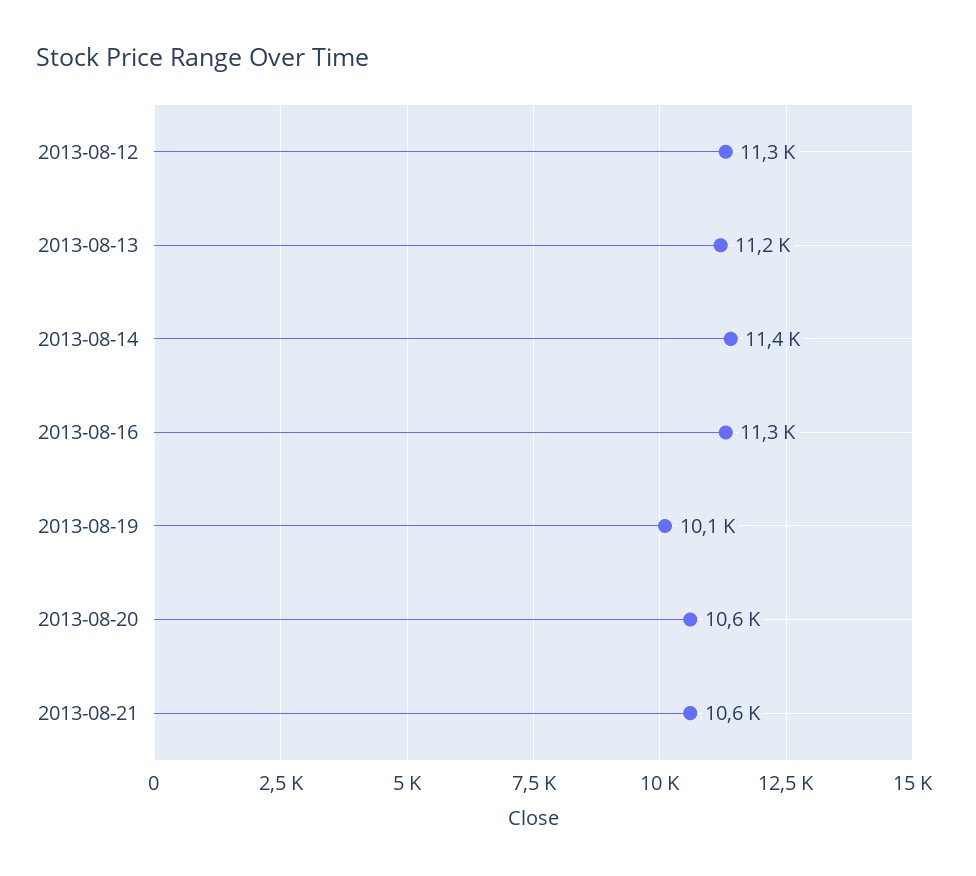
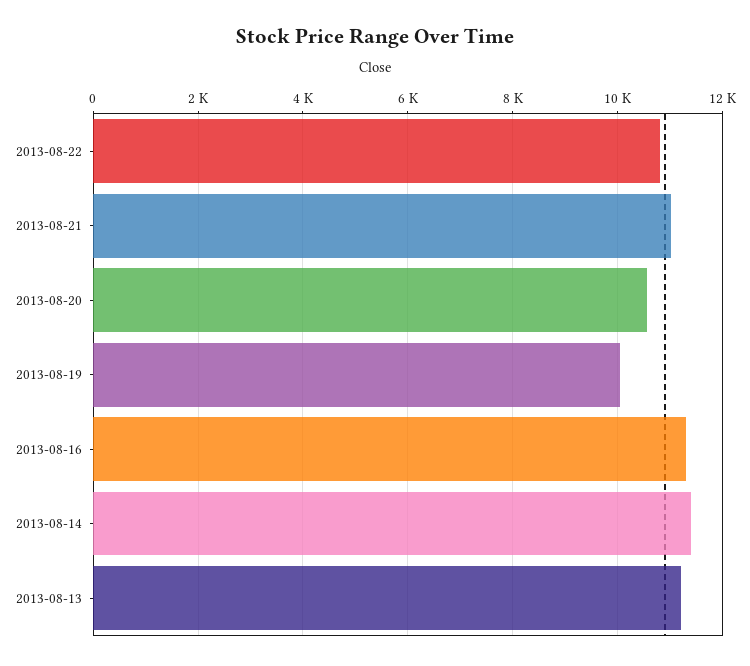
2013-08-12: 11300 -> none
2013-08-21: 10600 -> 11000
2013-08-22: none -> 10800

